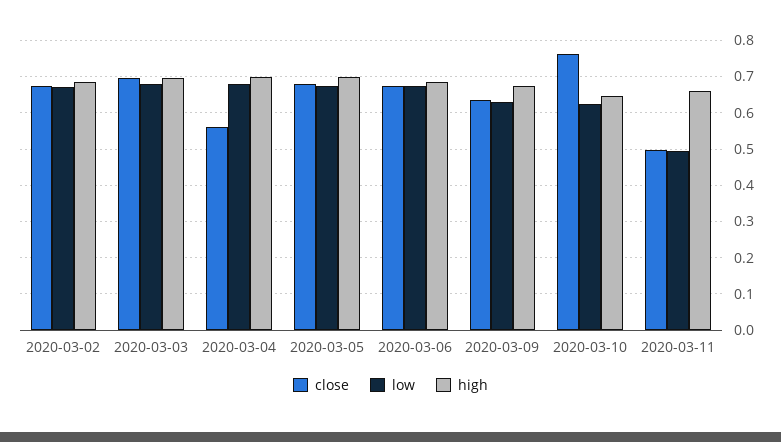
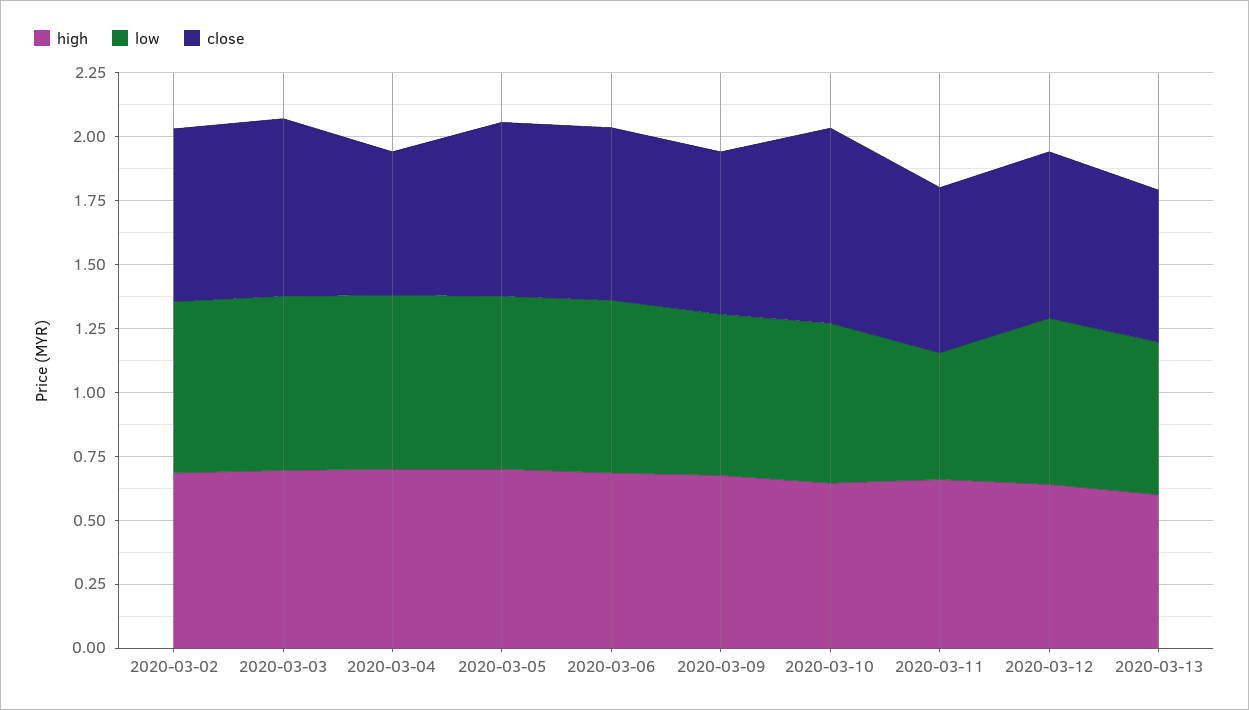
close, 2020-03-11: 0.5 -> 0.65
high, 2020-03-12: none -> 0.65
low, 2020-03-12: none -> 0.65
close, 2020-03-12: none -> 0.65
high, 2020-03-13: none -> 0.6
low, 2020-03-13: none -> 0.6
close, 2020-03-13: none -> 0.6

